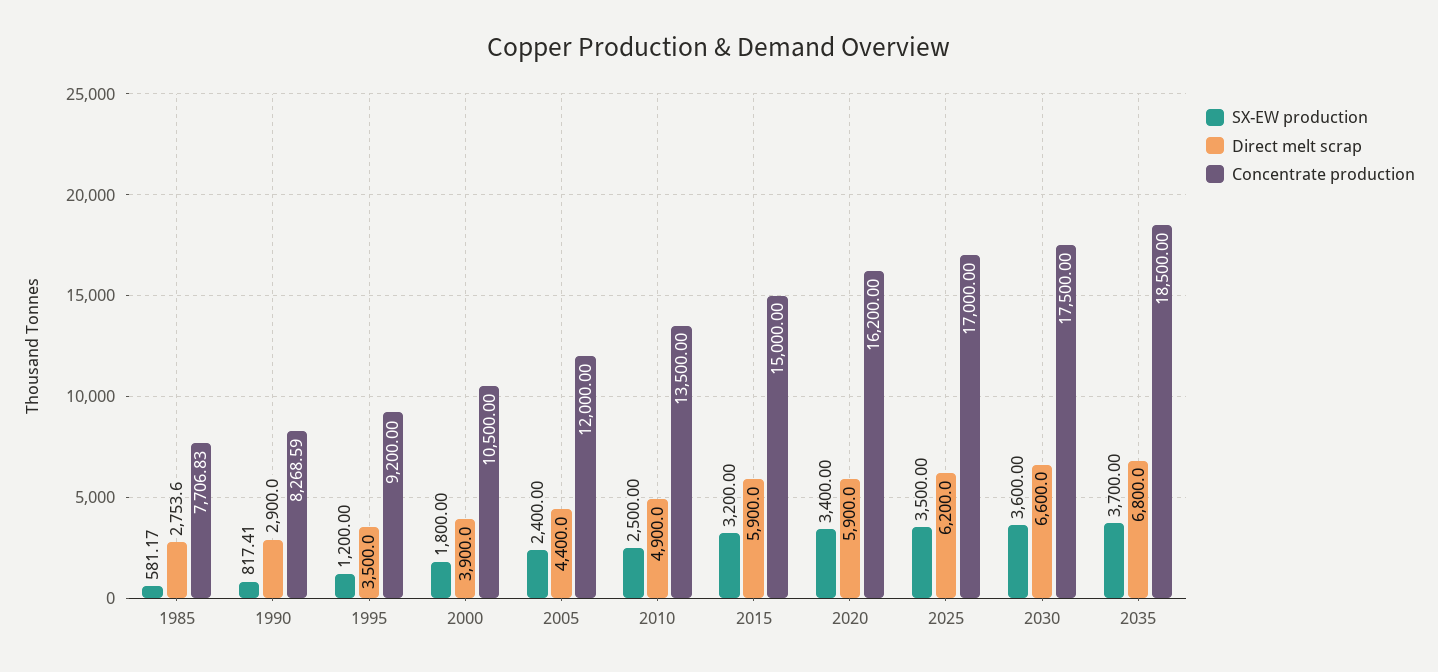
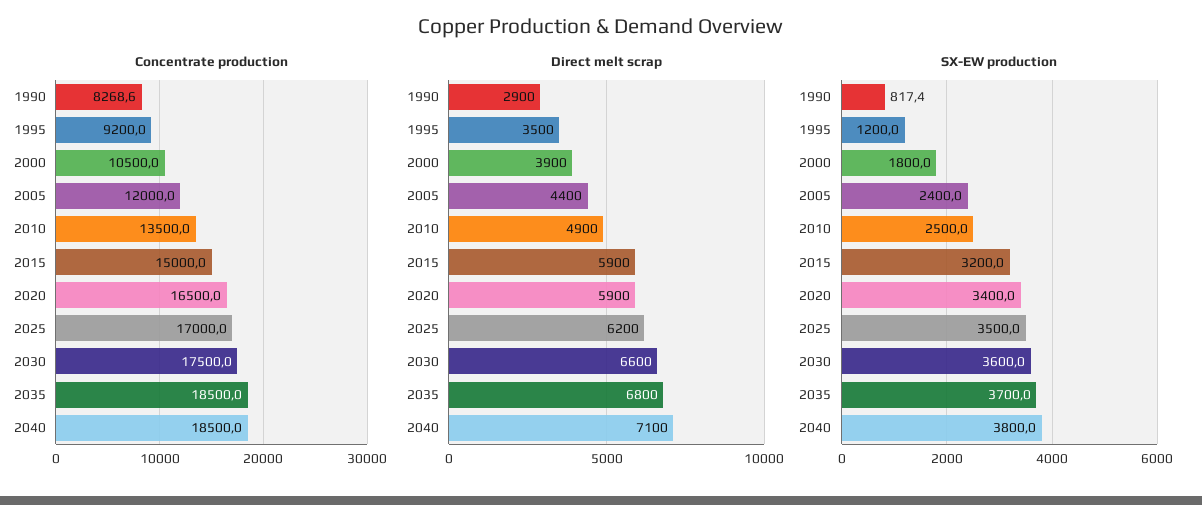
SX-EW production, 1985: 581.17 -> none
Direct melt scrap, 1985: 2753.6 -> none
Concentrate production, 1985: 7706.83 -> none
Concentrate production, 2020: 16200 -> 16500
Concentrate production, 2040: none -> 18500
Direct melt scrap, 2040: none -> 7100
SX-EW production, 2040: none -> 3800

